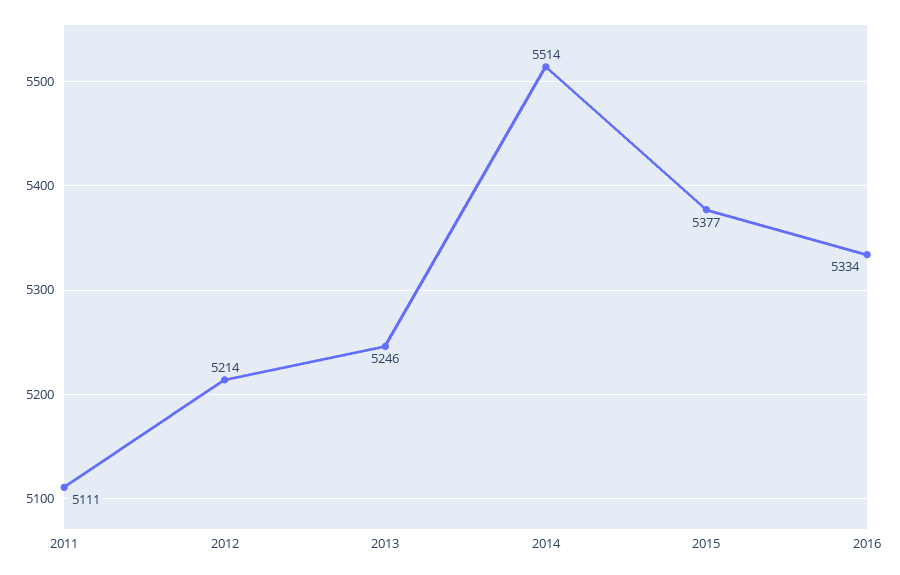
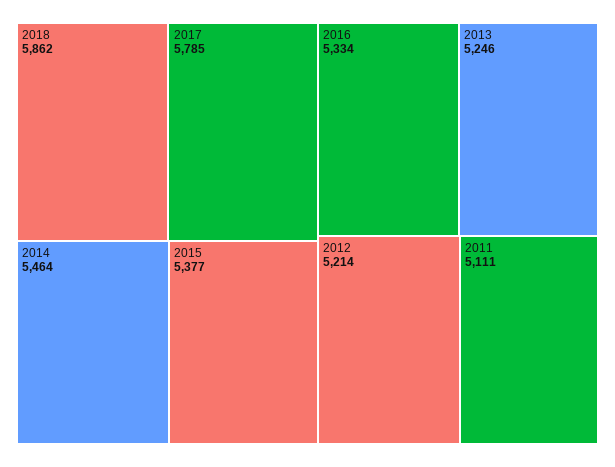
2014: 5514 -> 5464
2018: none -> 5862
2017: none -> 5785

